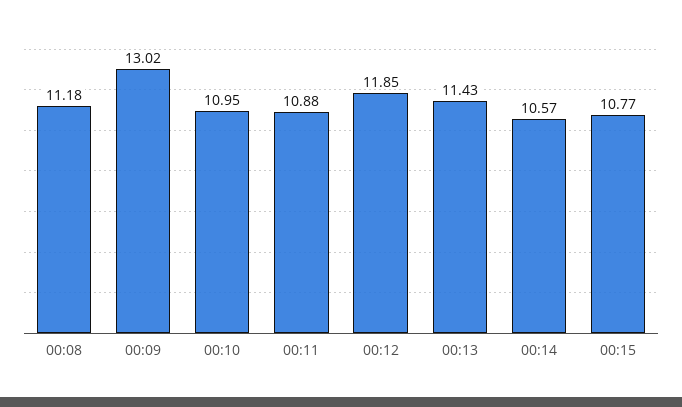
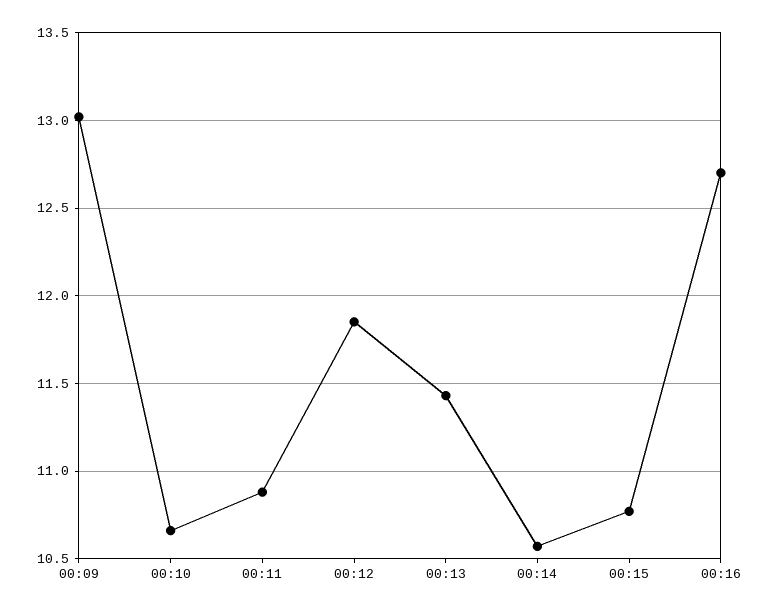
00:08: 11.18 -> none
00:10: 10.95 -> 10.65
00:16: none -> 12.7

